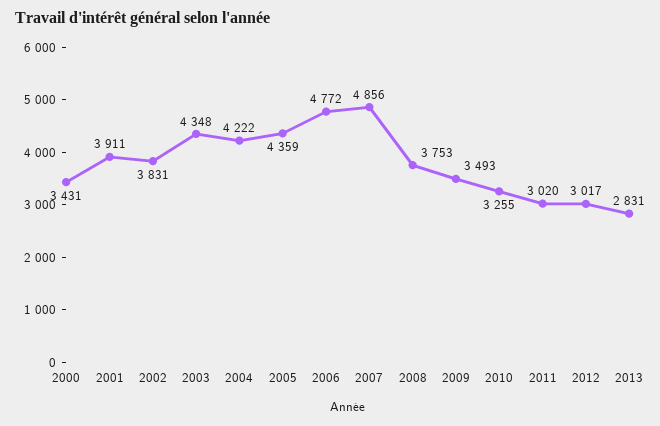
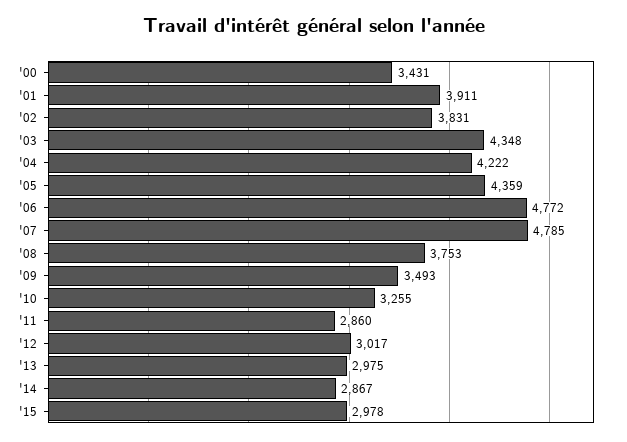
2007: 4856 -> 4785
2011: 3020 -> 2860
2013: 2831 -> 2975
'14: none -> 2867
'15: none -> 2978

